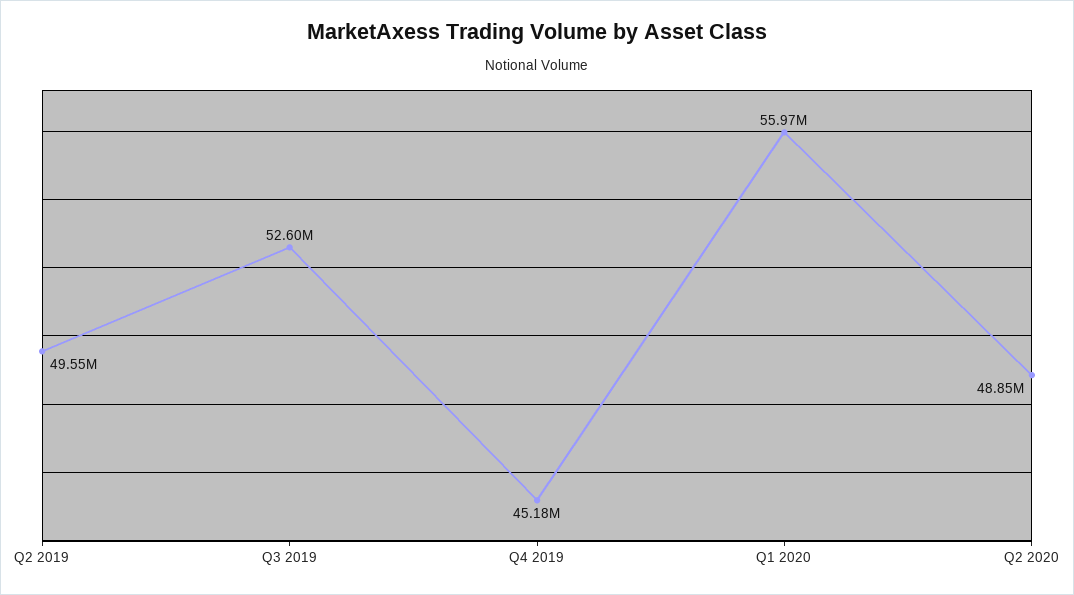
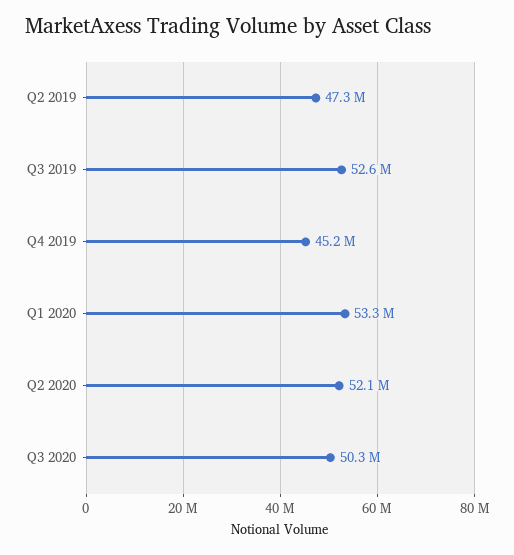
Q2 2019: 49550000 -> 47300000
Q1 2020: 55970000 -> 53300000
Q2 2020: 48850000 -> 52100000
Q3 2020: none -> 50300000

